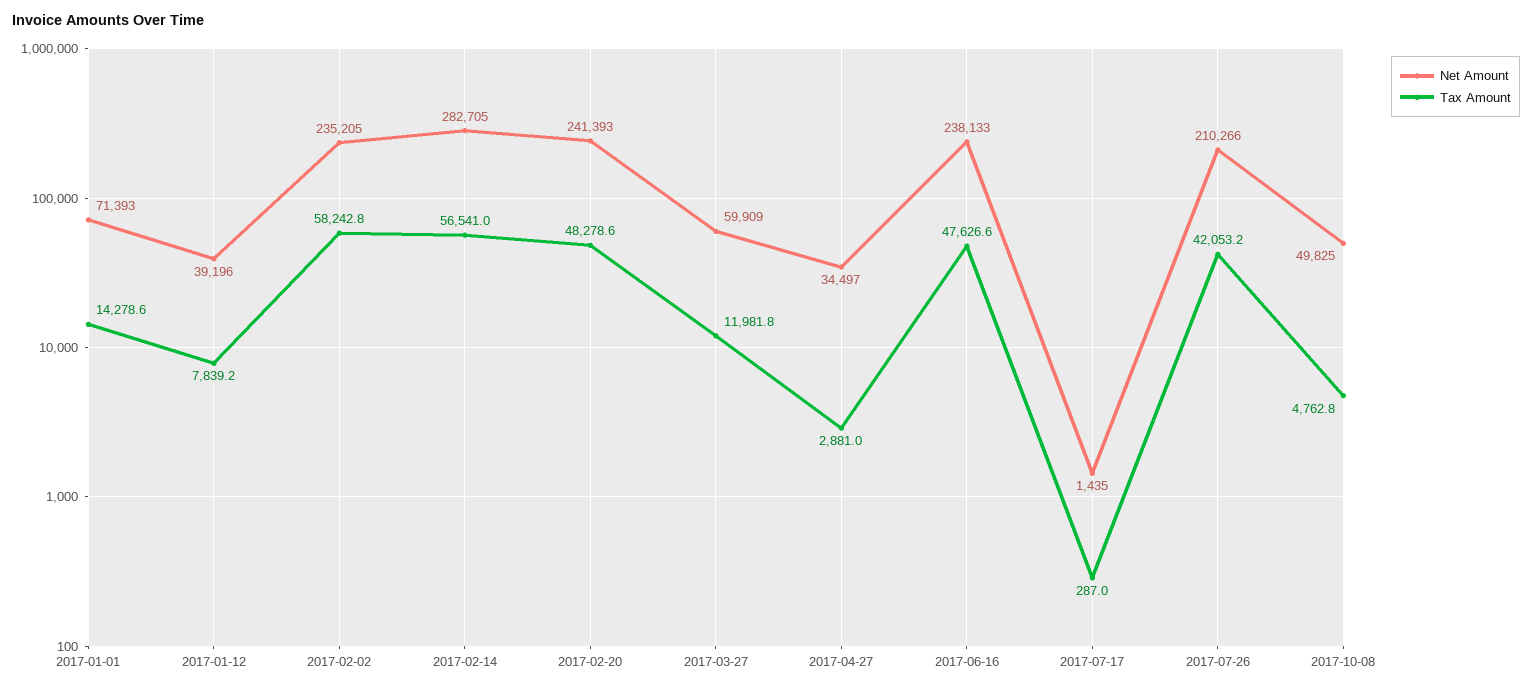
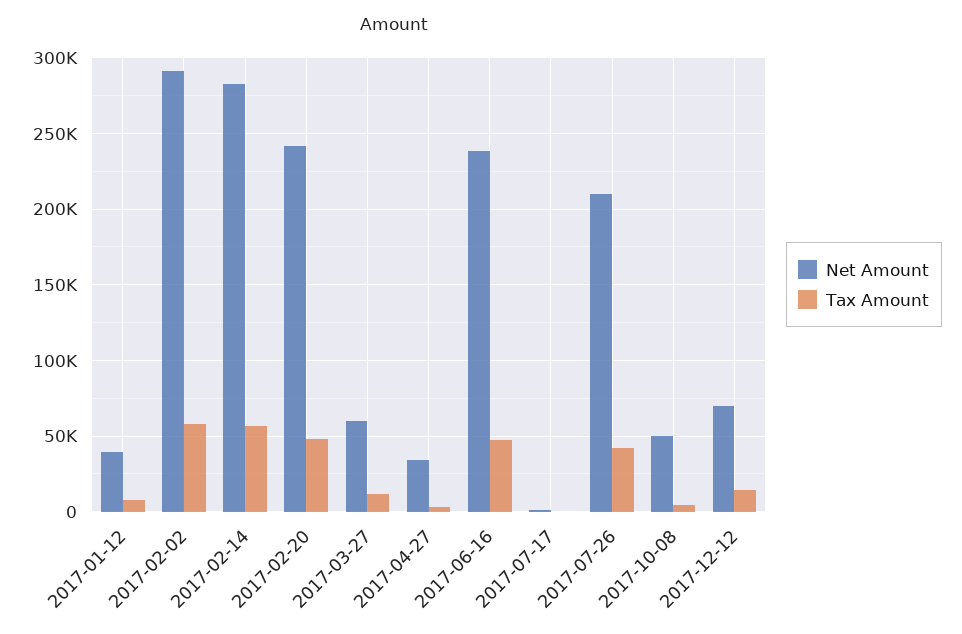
Net Amount, 2017-01-01: 71393 -> none
Tax Amount, 2017-01-01: 14278.6 -> none
Net Amount, 2017-02-02: 235205 -> 290000
Net Amount, 2017-12-12: none -> 70000
Tax Amount, 2017-12-12: none -> 15000

